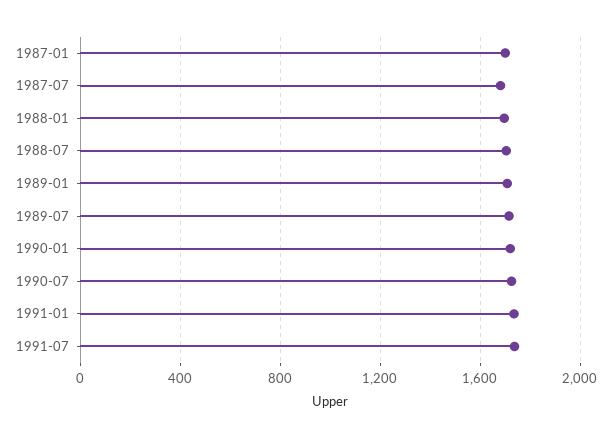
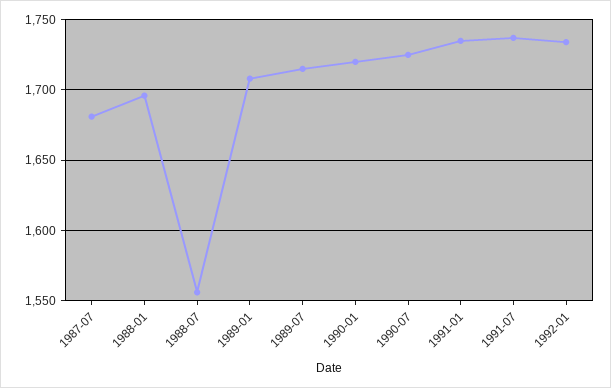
1987-01: 1700 -> none
1988-07: 1700 -> 1555
1992-01: none -> 1735

